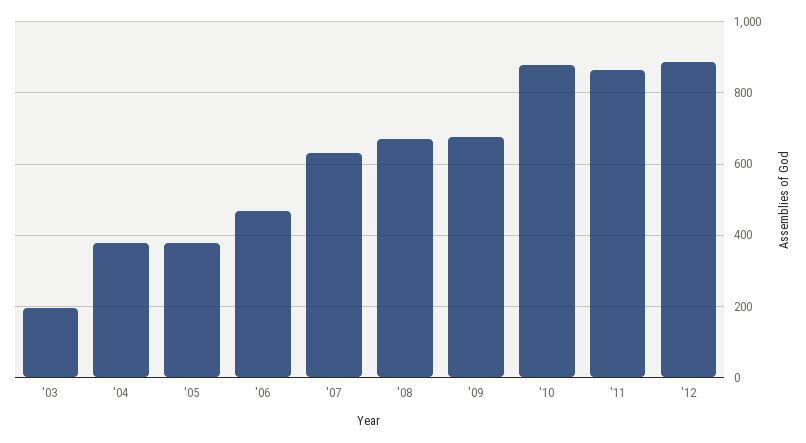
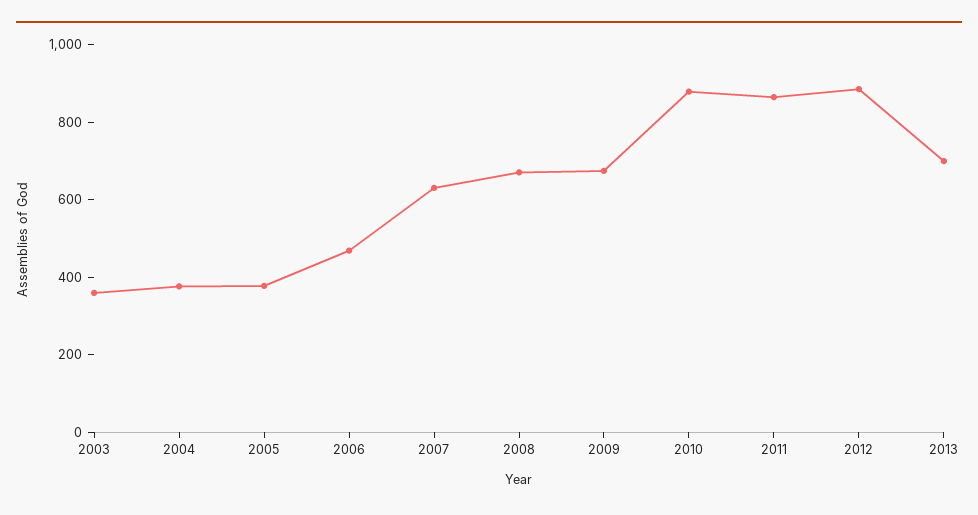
'03: 200 -> 350
2013: none -> 700

